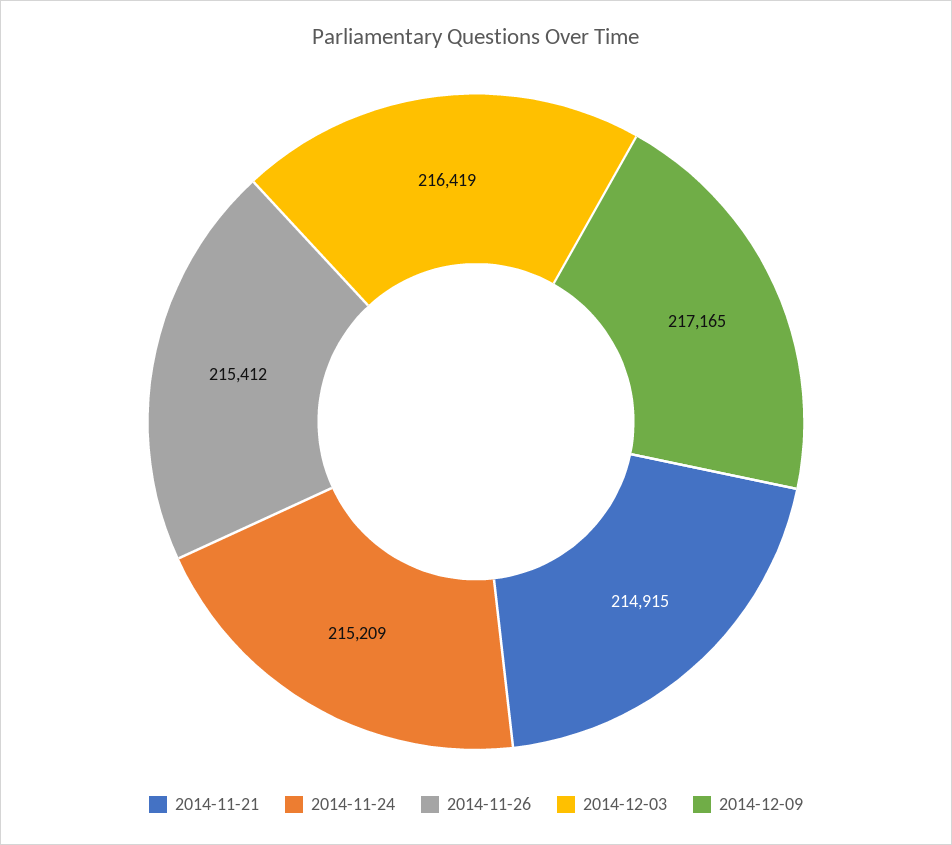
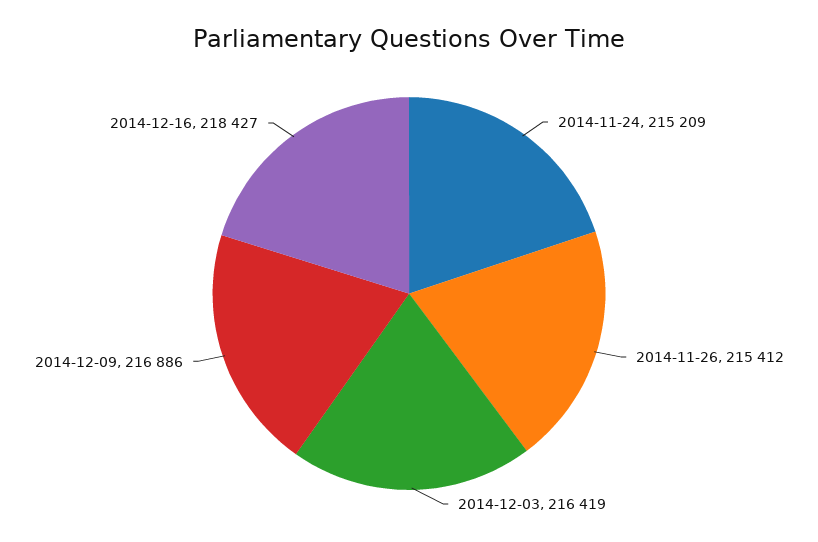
2014-11-21: 214915 -> none
2014-12-09: 217165 -> 216886
2014-12-16: none -> 218427

